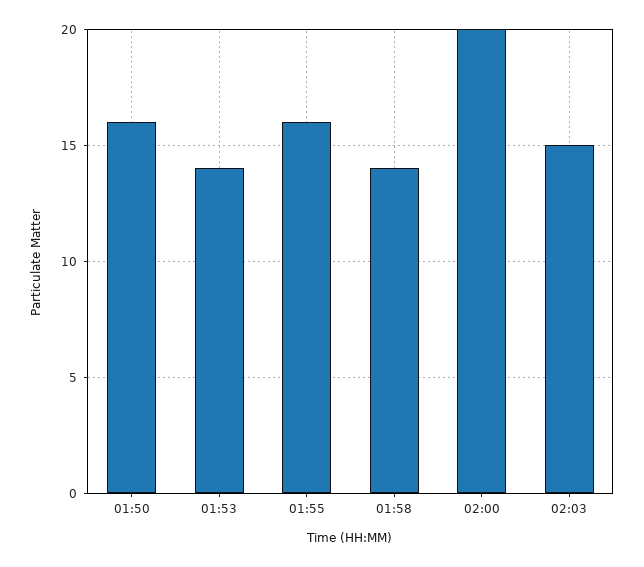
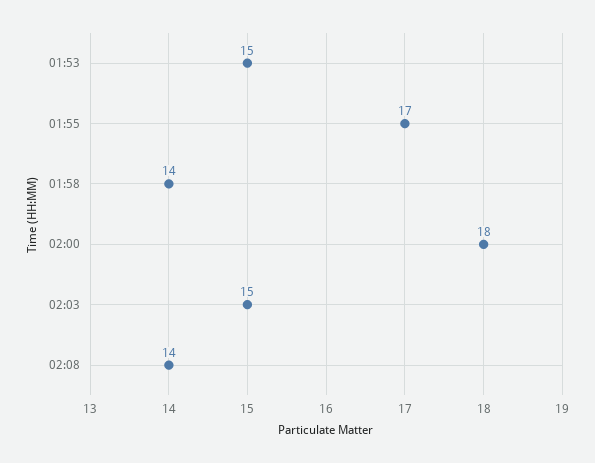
01:50: 16 -> none
01:53: 14 -> 15
01:55: 16 -> 17
02:00: 20 -> 18
02:08: none -> 14

